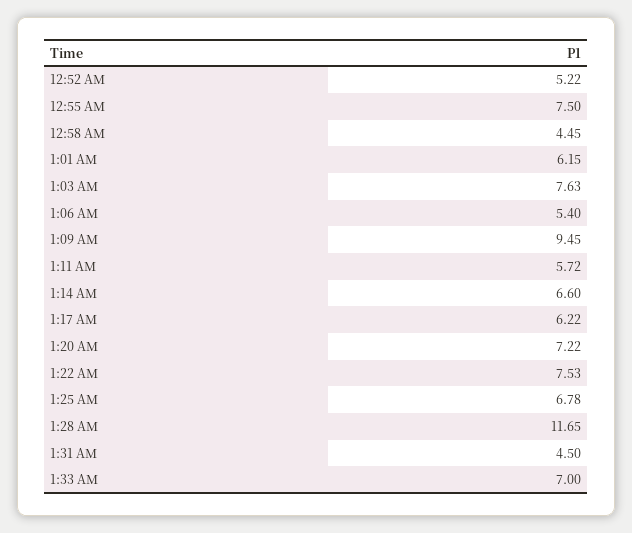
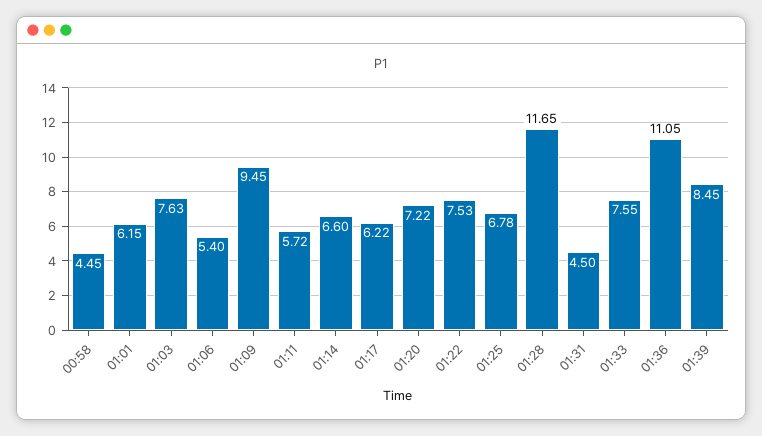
12:52 AM: 5.22 -> none
12:55 AM: 7.5 -> none
1:33 AM: 7 -> 7.55
01:36: none -> 11.05
01:39: none -> 8.45

